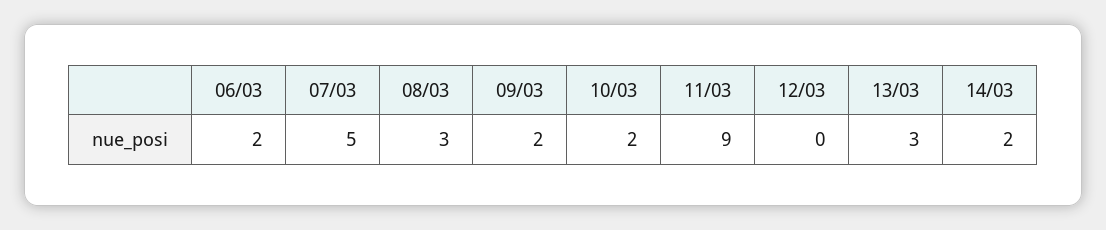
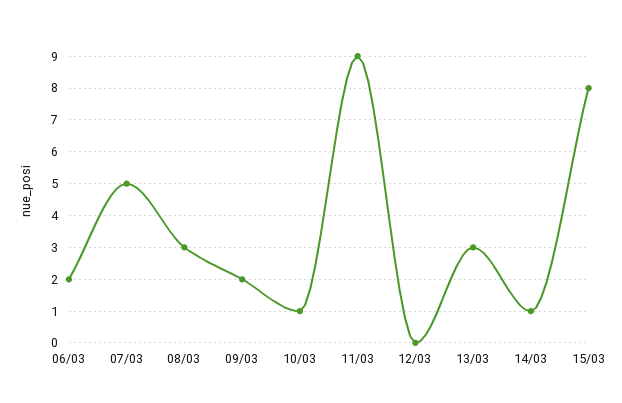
10/03: 2 -> 1
14/03: 2 -> 1
15/03: none -> 8

